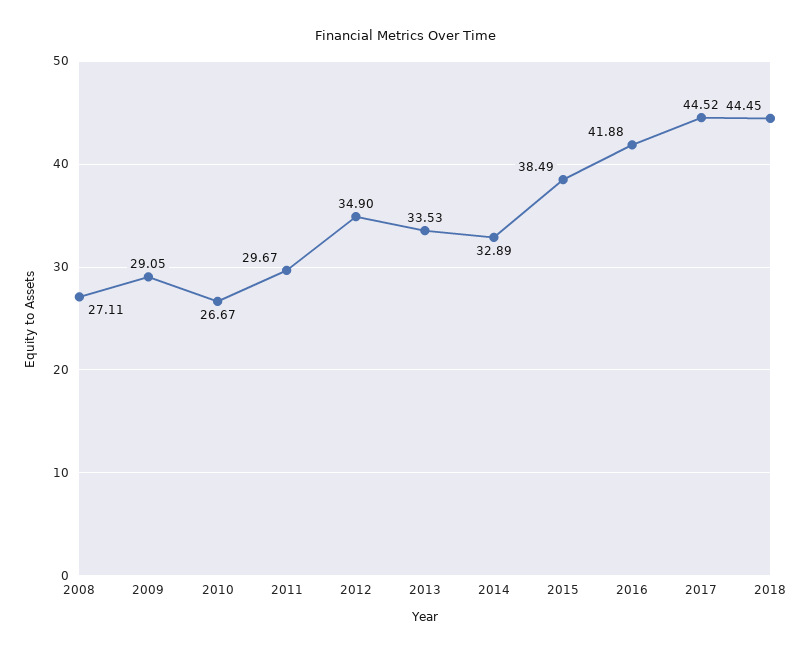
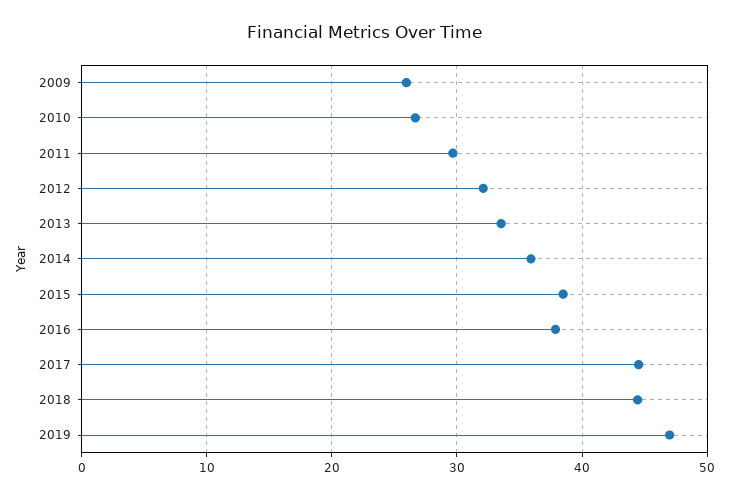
2008: 27.11 -> none
2009: 29.05 -> 26
2012: 34.9 -> 32
2014: 32.89 -> 36
2016: 41.88 -> 38
2019: none -> 47

